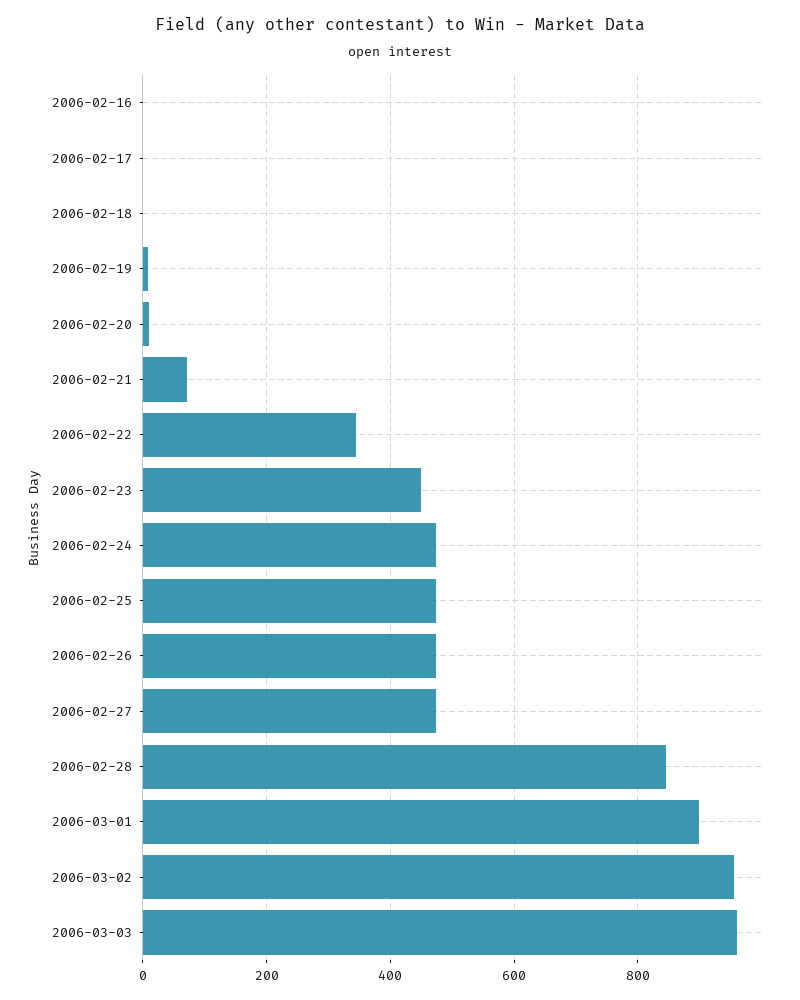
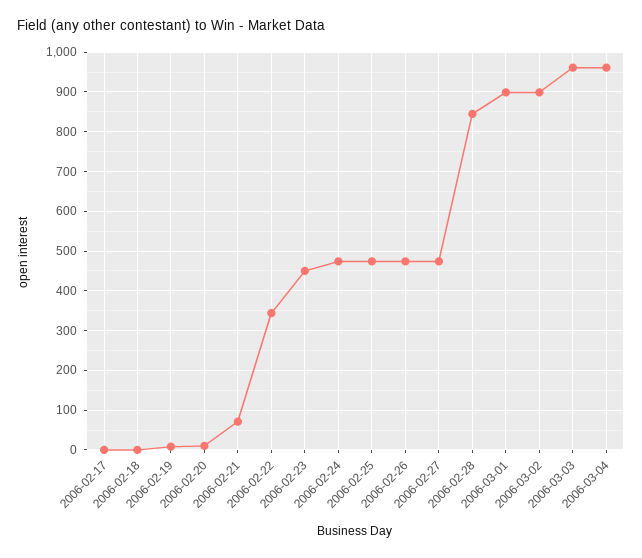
2006-02-16: 0 -> none
2006-03-02: 960 -> 900
2006-03-04: none -> 960

